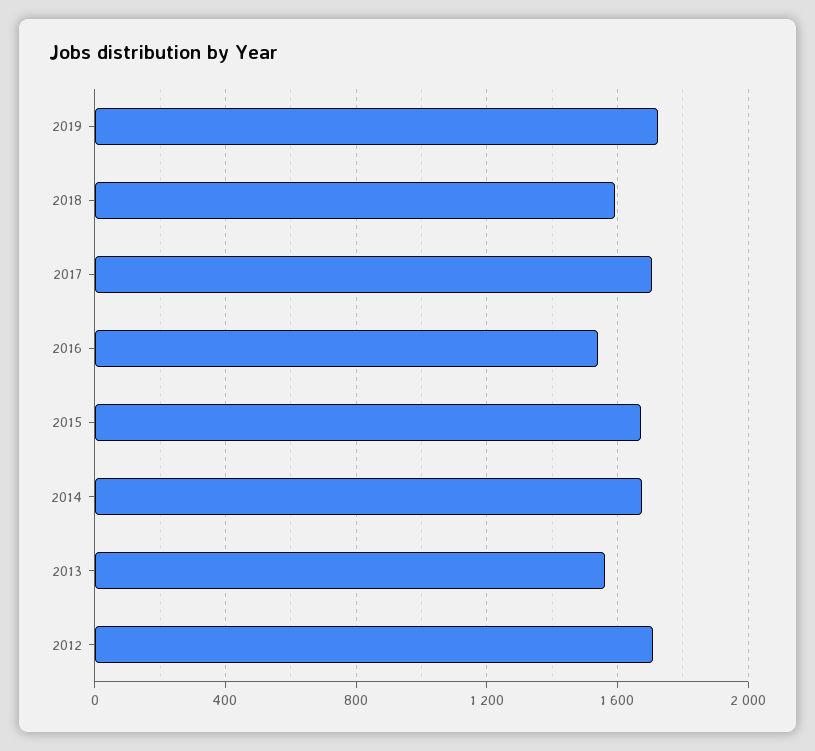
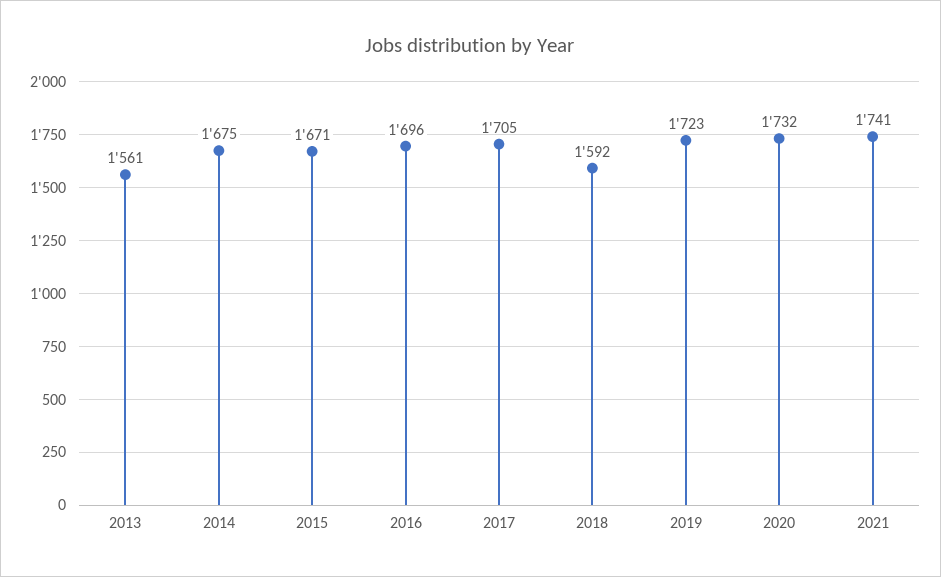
2016: 1550 -> 1696
2012: 1700 -> none
2020: none -> 1732
2021: none -> 1741

